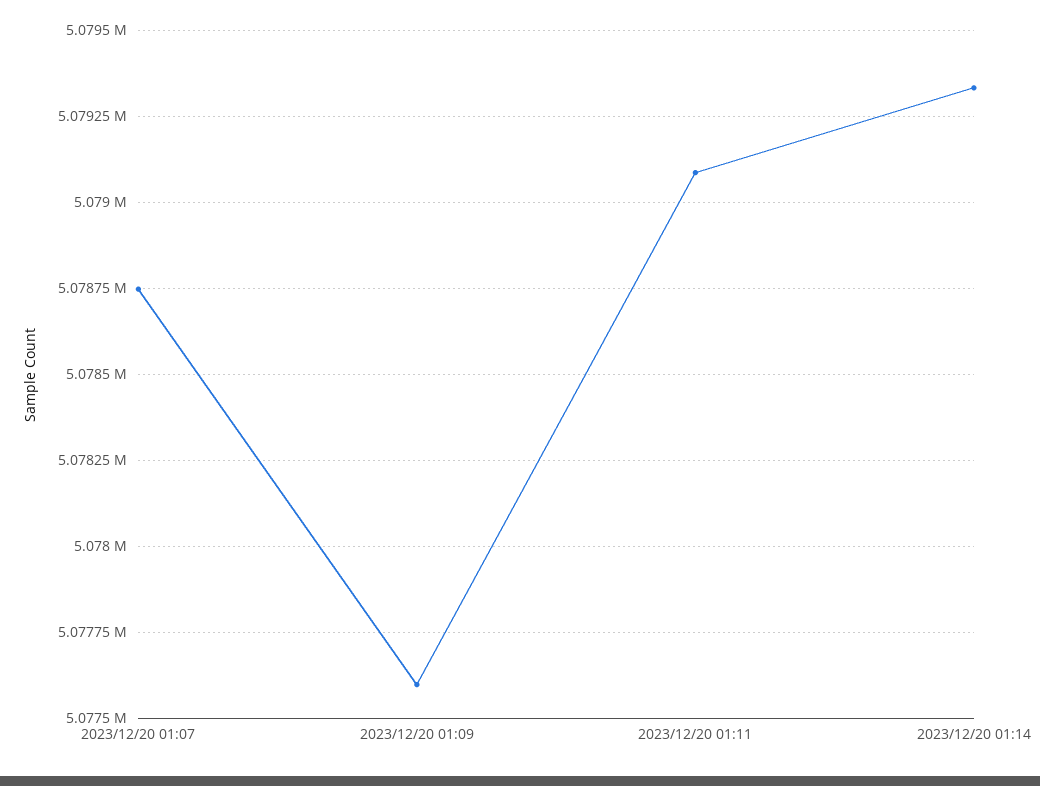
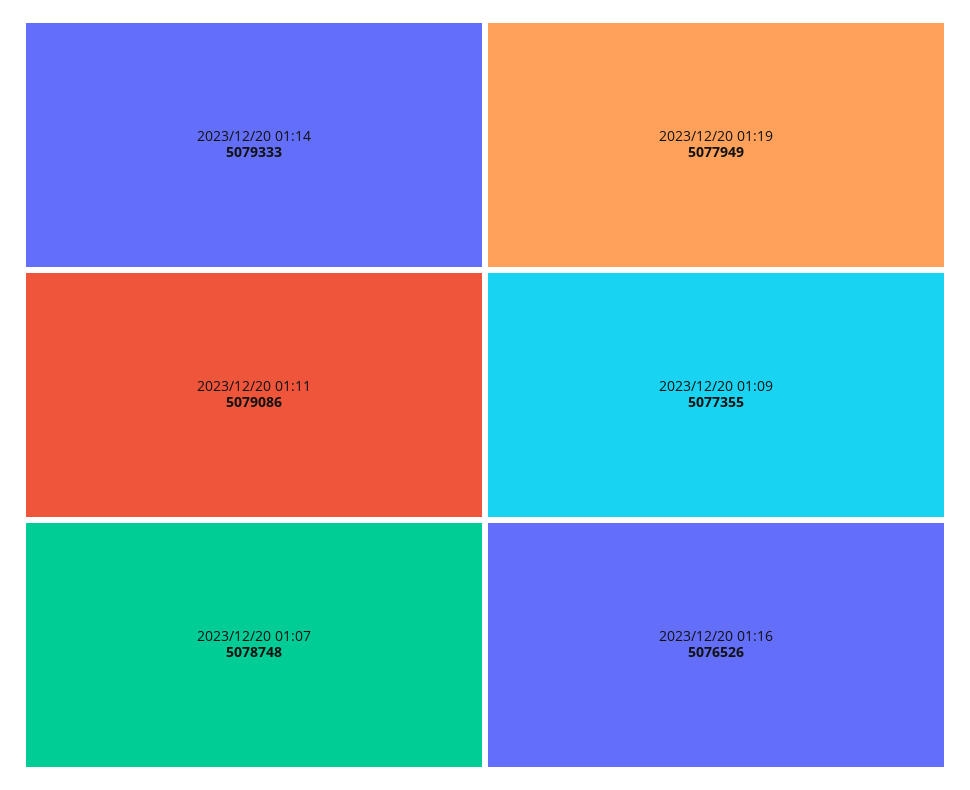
2023/12/20 01:09: 5077600 -> 5077355
2023/12/20 01:19: none -> 5077949
2023/12/20 01:16: none -> 5076526

